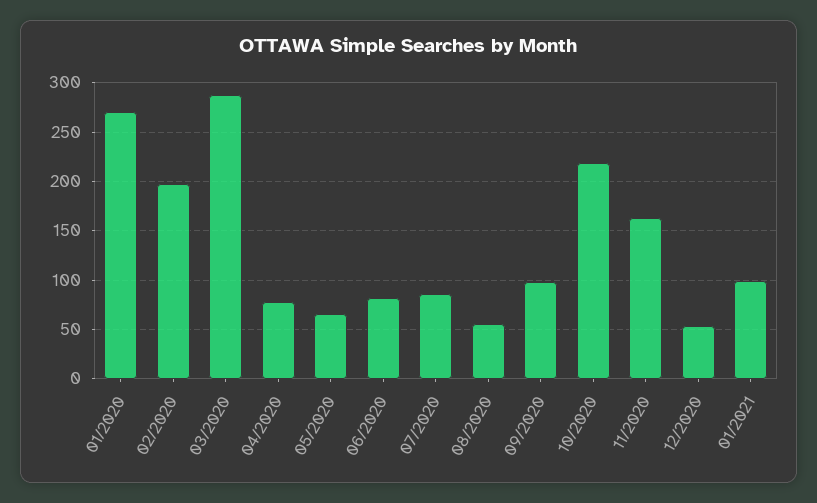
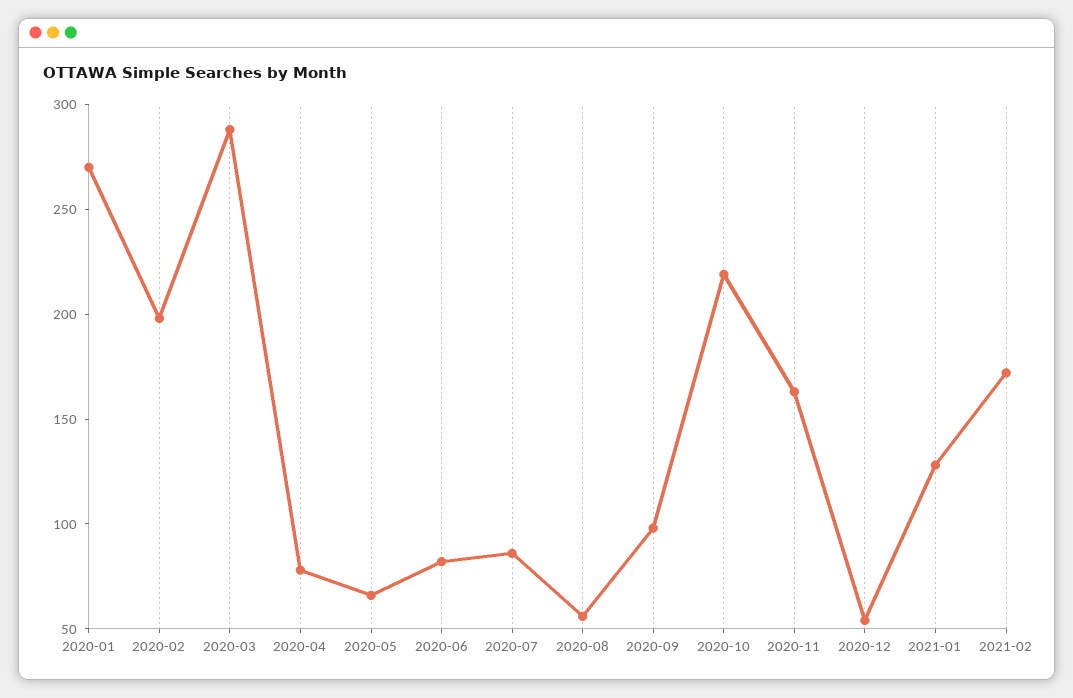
01/2021: 100 -> 130
2021-02: none -> 170

